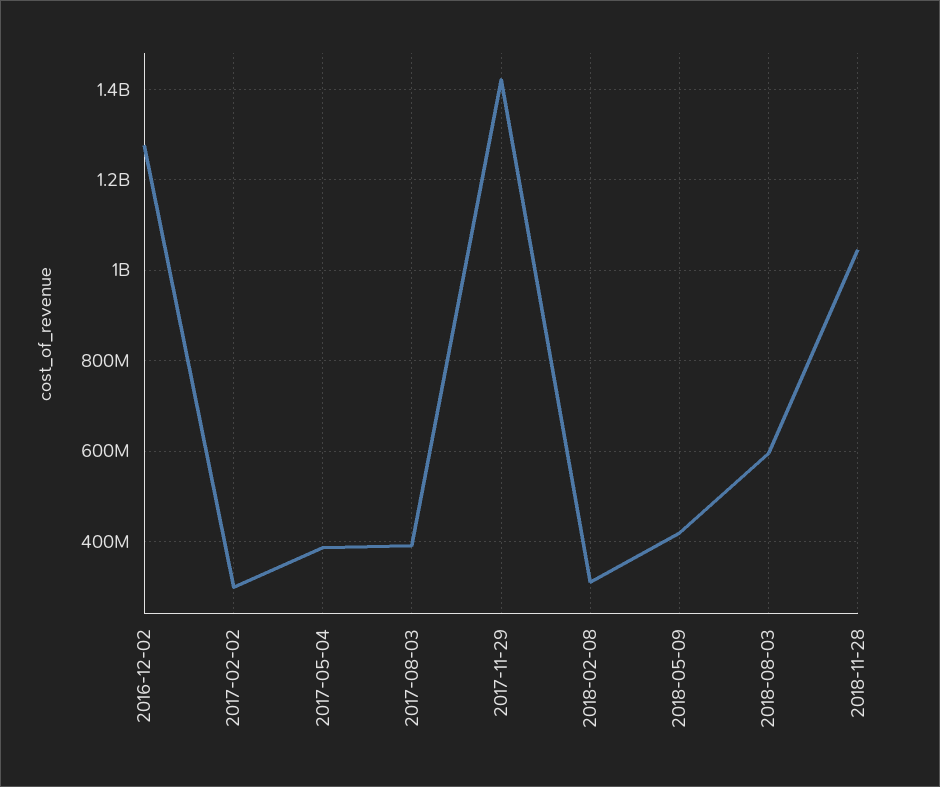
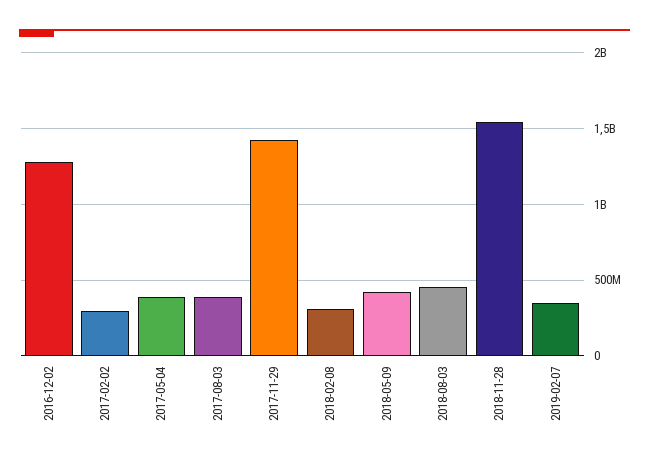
2018-08-03: 600000000 -> 450000000
2018-11-28: 1040000000 -> 1550000000
2019-02-07: none -> 350000000

